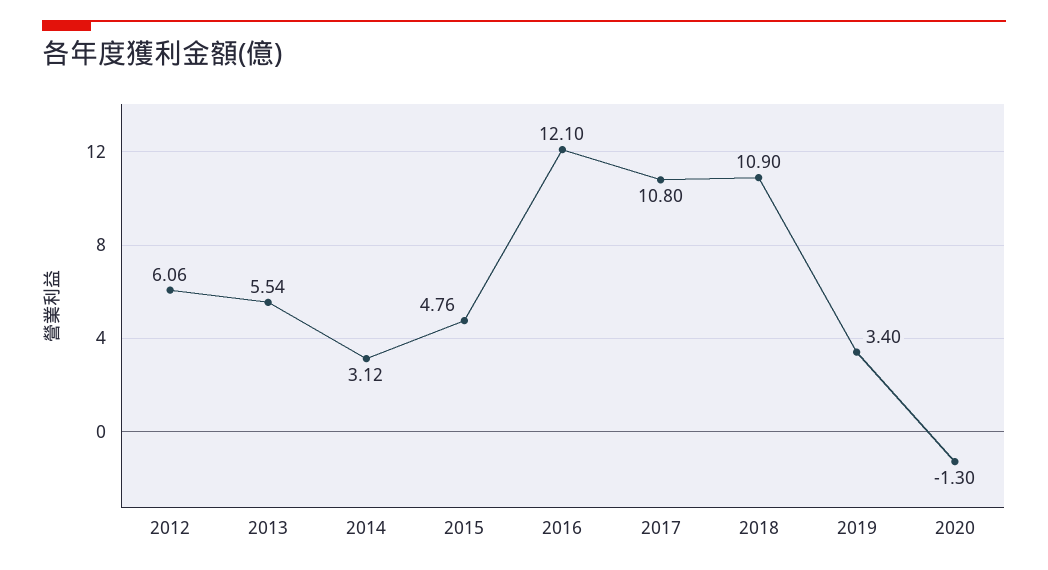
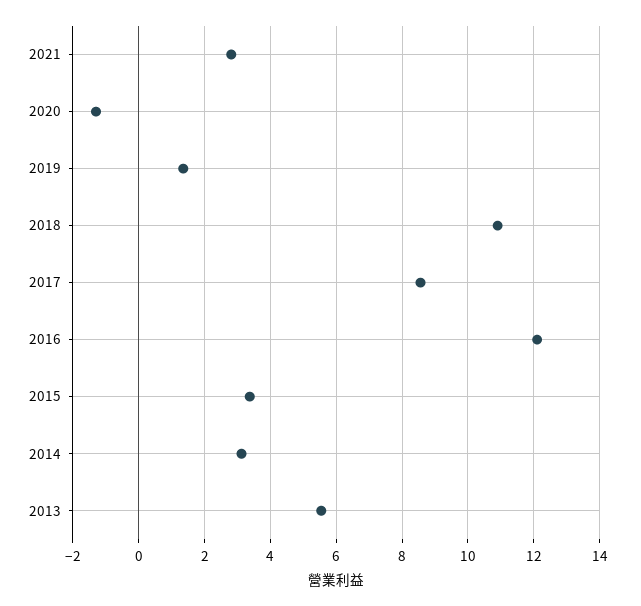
2012: 6.06 -> none
2015: 4.76 -> 3.4
2017: 10.8 -> 8.6
2019: 3.4 -> 1.4
2021: none -> 2.8

